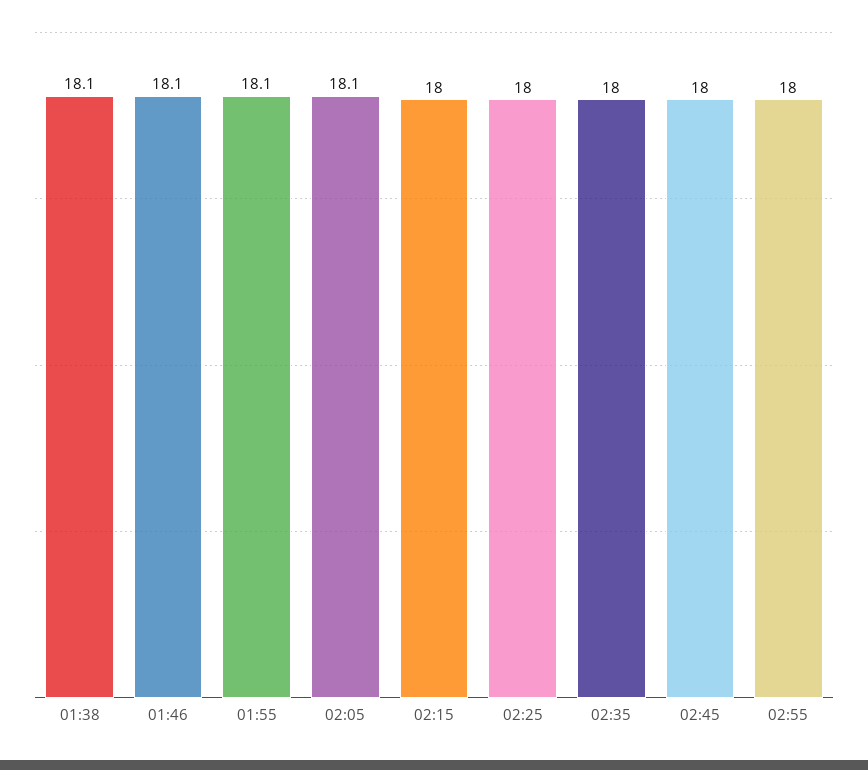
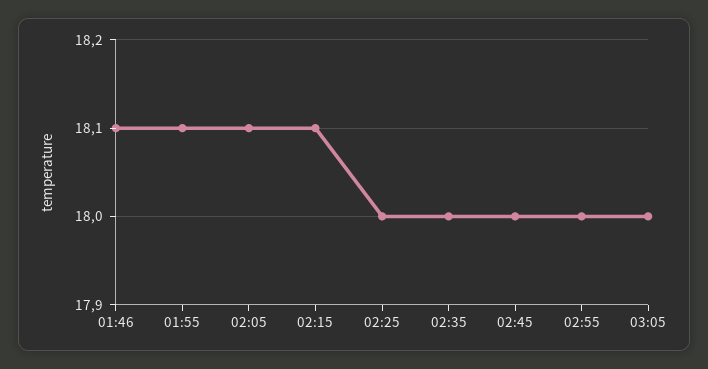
01:38: 18.1 -> none
02:15: 18 -> 18.1
03:05: none -> 18

